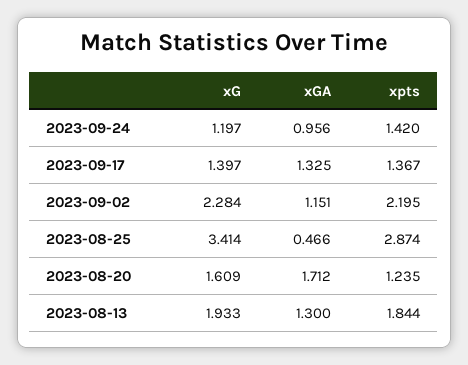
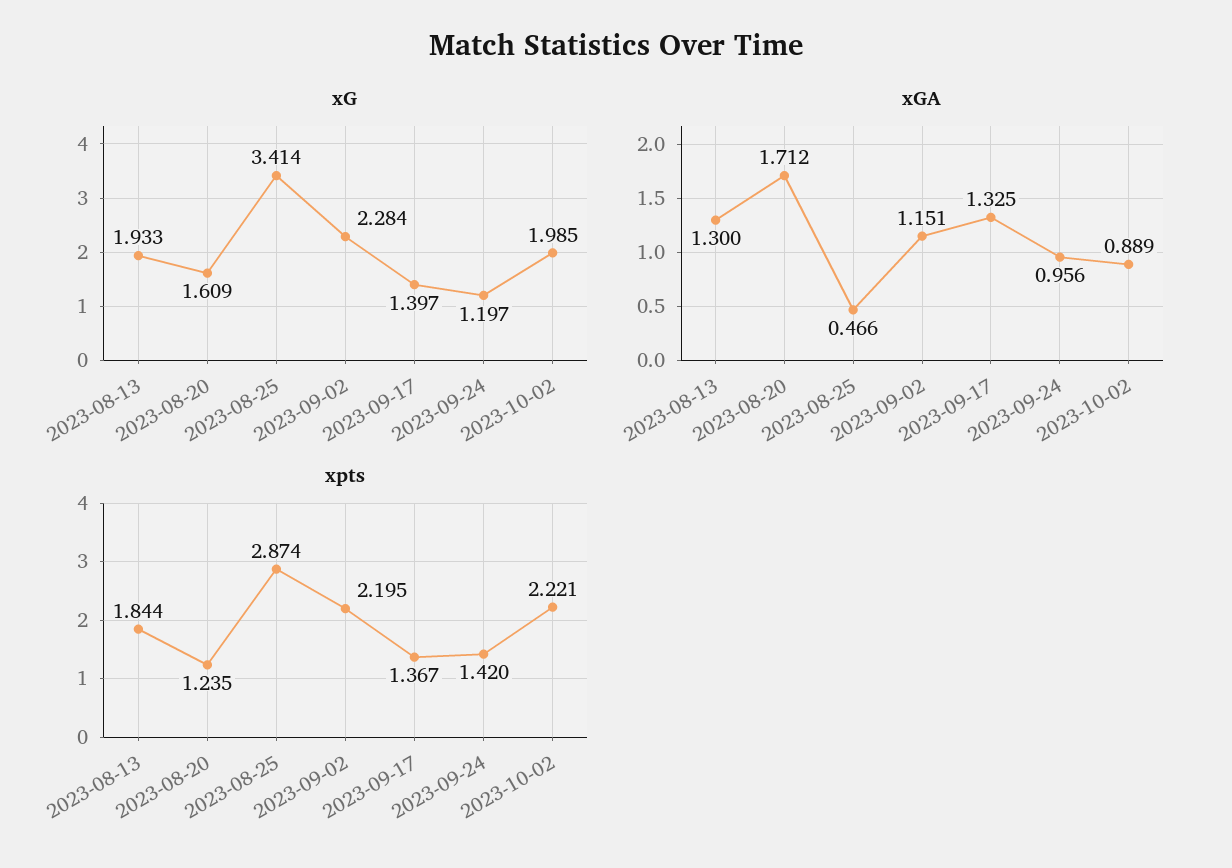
xG, 2023-10-02: none -> 1.985
xGA, 2023-10-02: none -> 0.889
xpts, 2023-10-02: none -> 2.221

